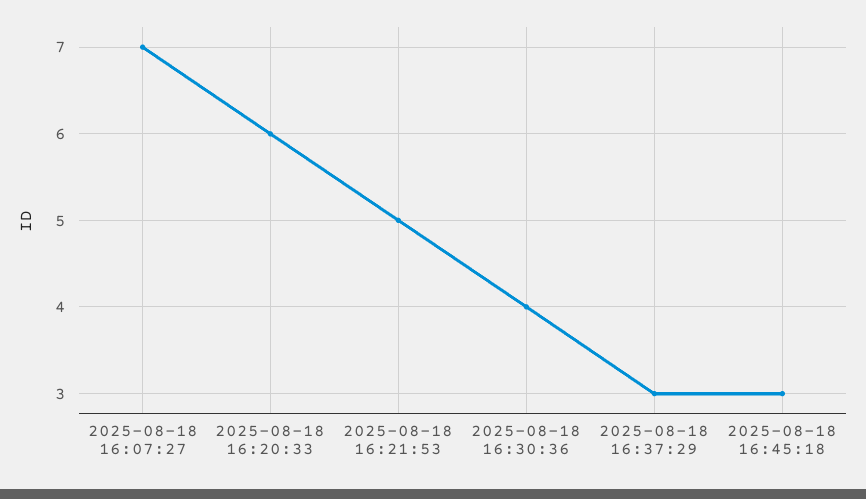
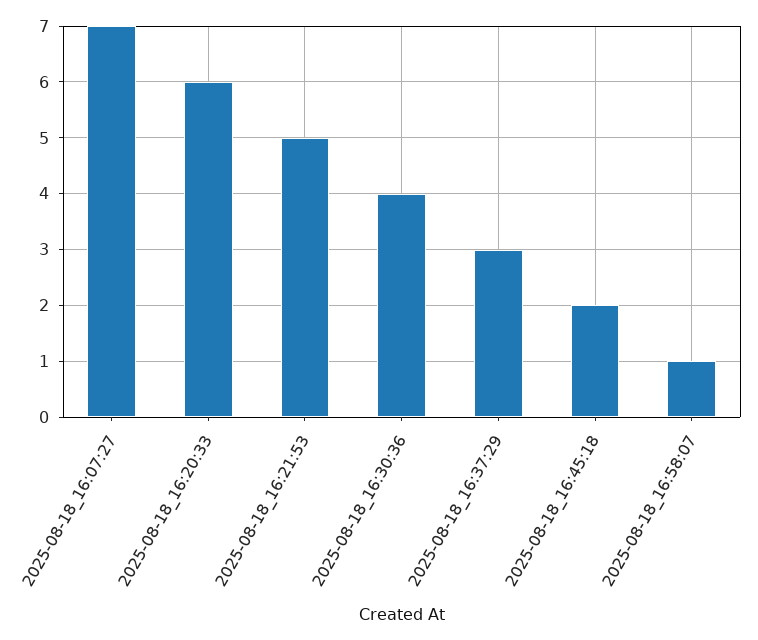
2025-08-18 16:45:18: 3 -> 2
2025-08-18_16:58:07: none -> 1

